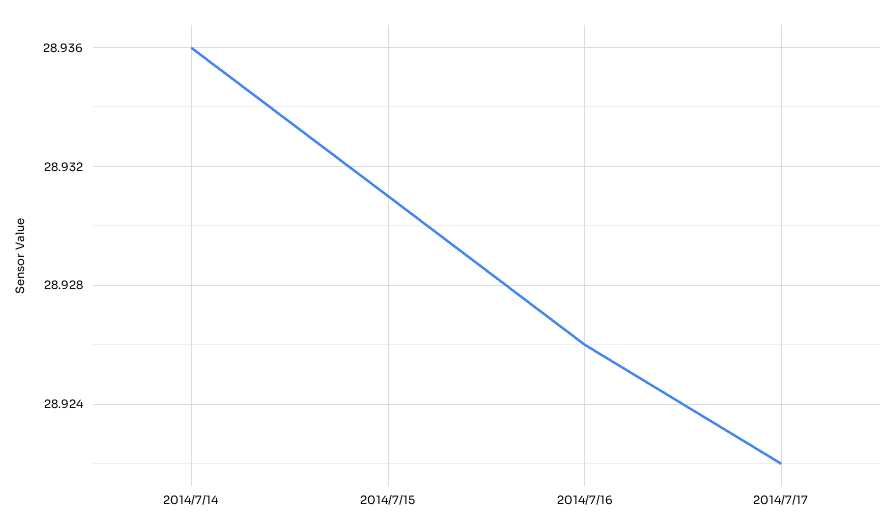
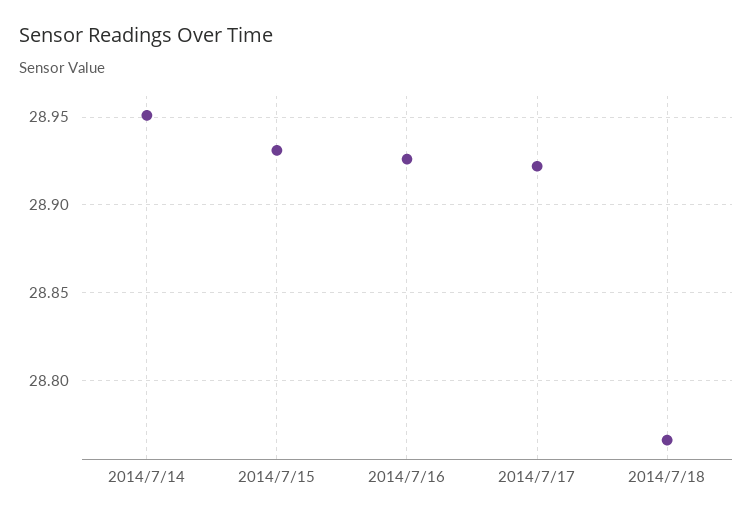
2014/7/14: 28.936 -> 28.95
2014/7/18: none -> 28.765

